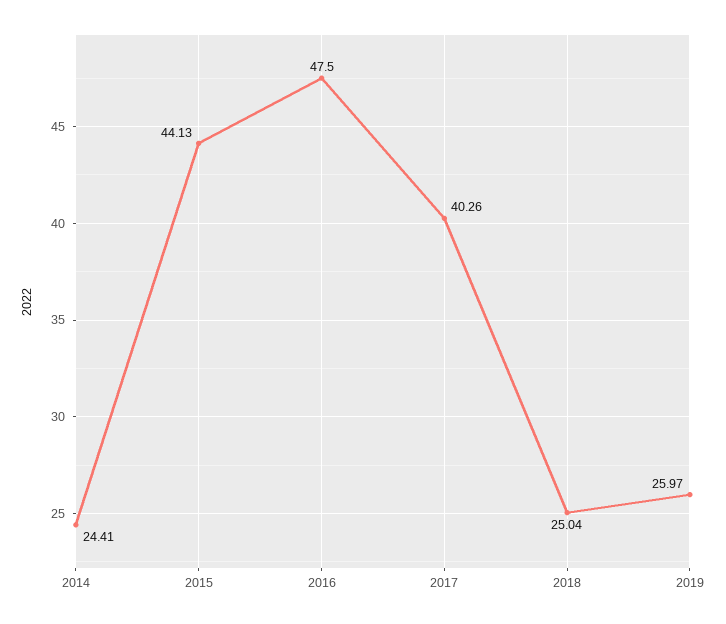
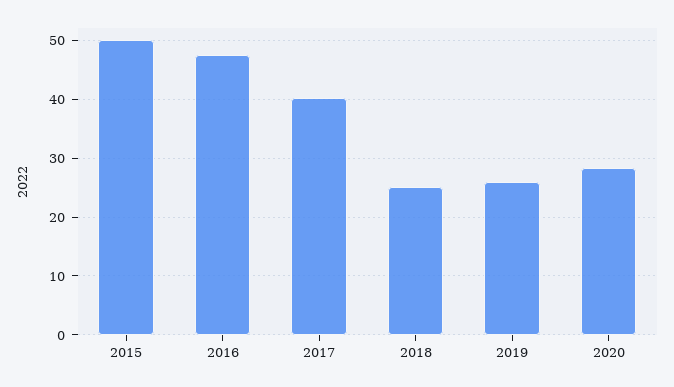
2014: 24.41 -> none
2015: 44.13 -> 50
2020: none -> 28

